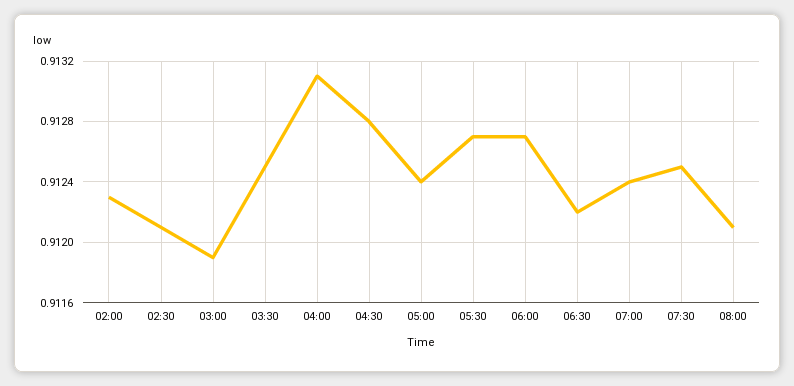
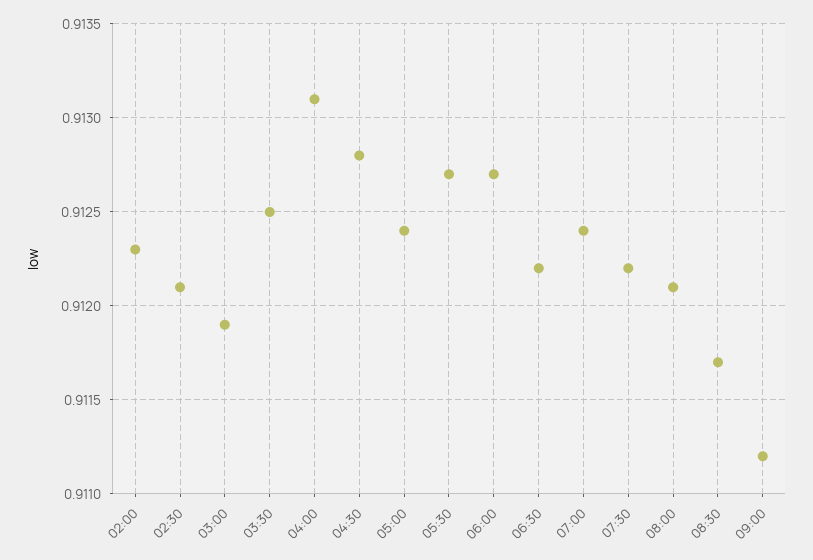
07:30: 0.9125 -> 0.9122
08:30: none -> 0.9117
09:00: none -> 0.9112

